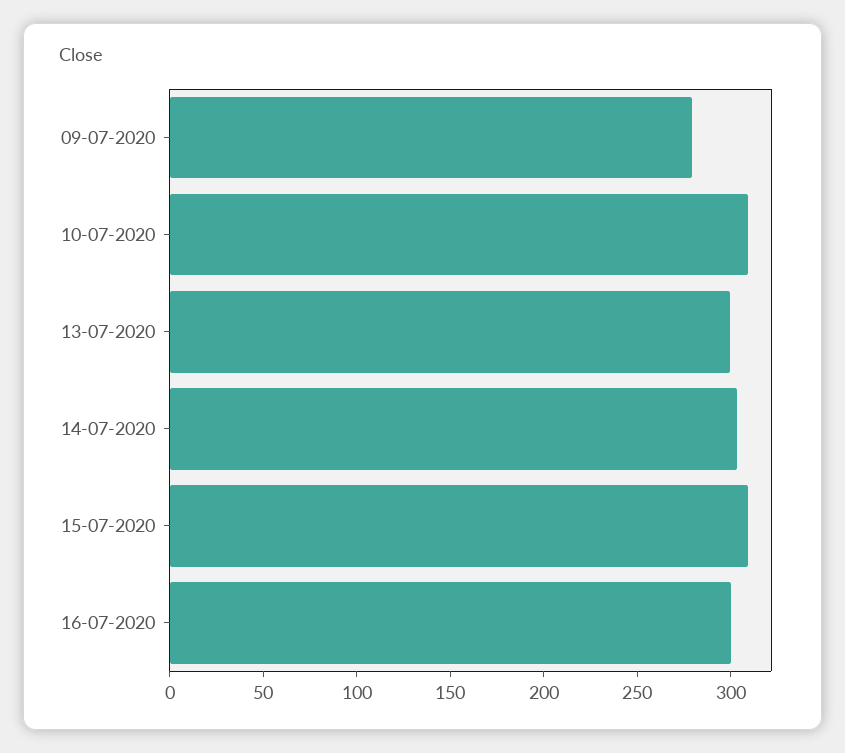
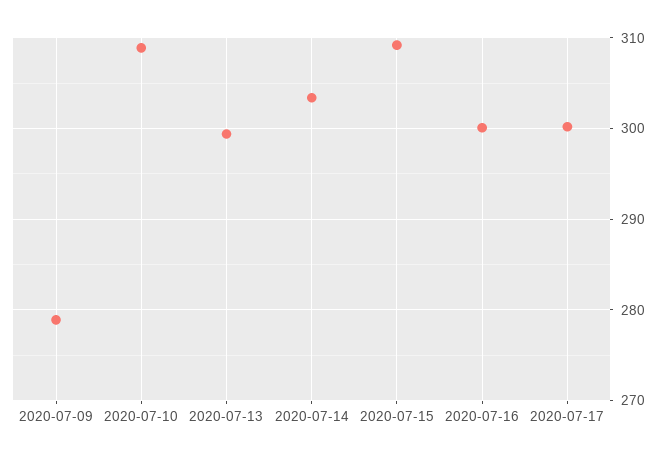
2020-07-17: none -> 300

